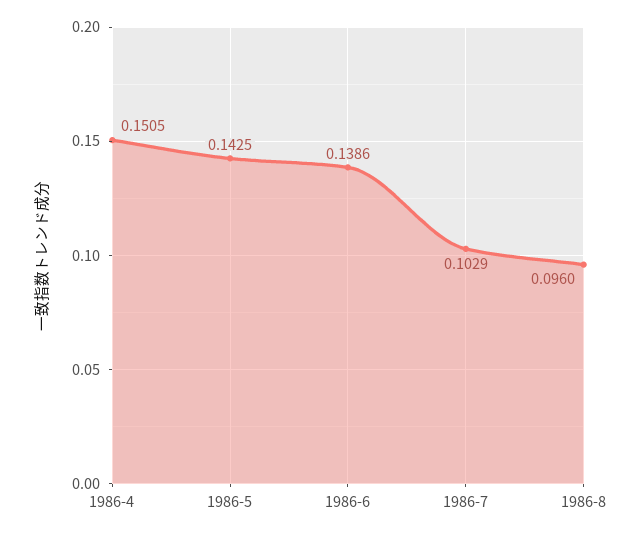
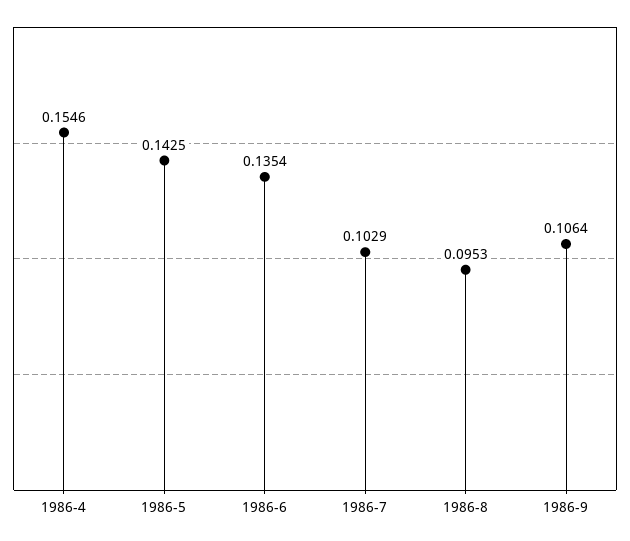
1986-4: 0.1505 -> 0.1546
1986-6: 0.1386 -> 0.1354
1986-8: 0.096 -> 0.0953
1986-9: none -> 0.1064

